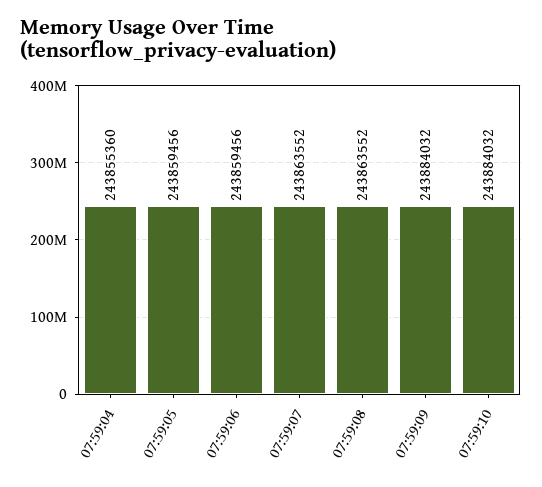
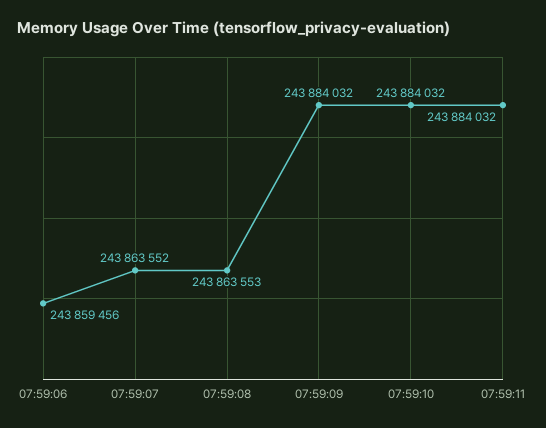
07:59:04: 243855360 -> none
07:59:05: 243859456 -> none
07:59:08: 243863552 -> 243863553
07:59:11: none -> 243884032

